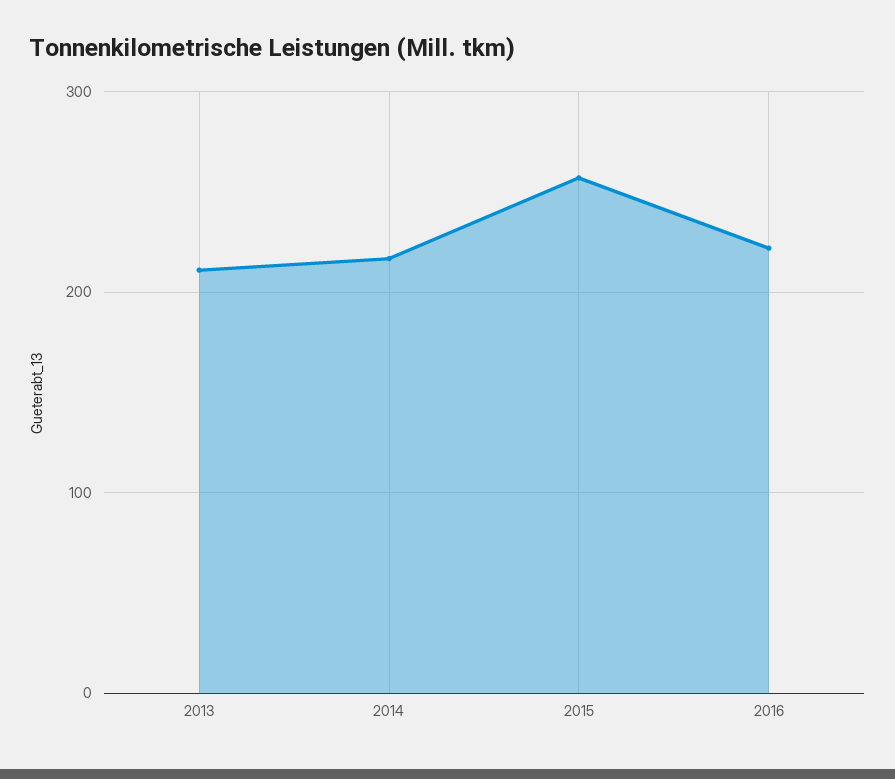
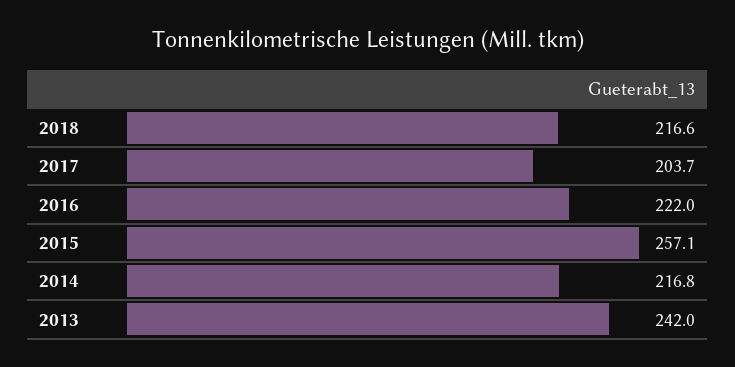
2013: 210 -> 242
2018: none -> 216.6
2017: none -> 203.7

